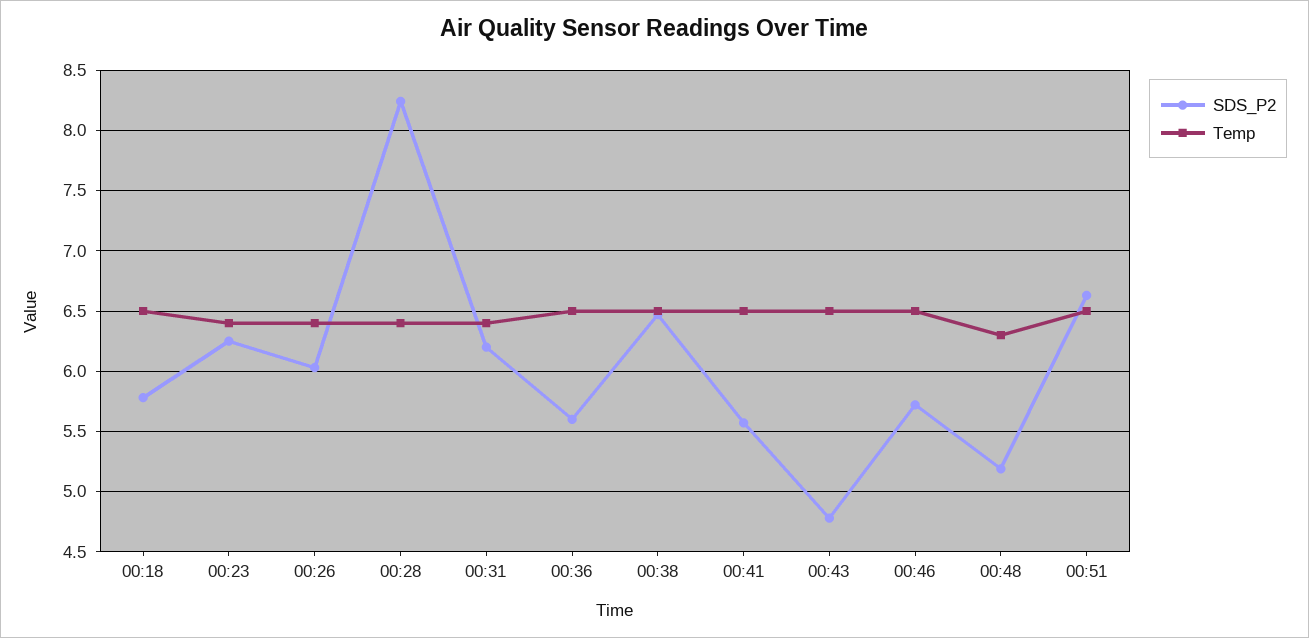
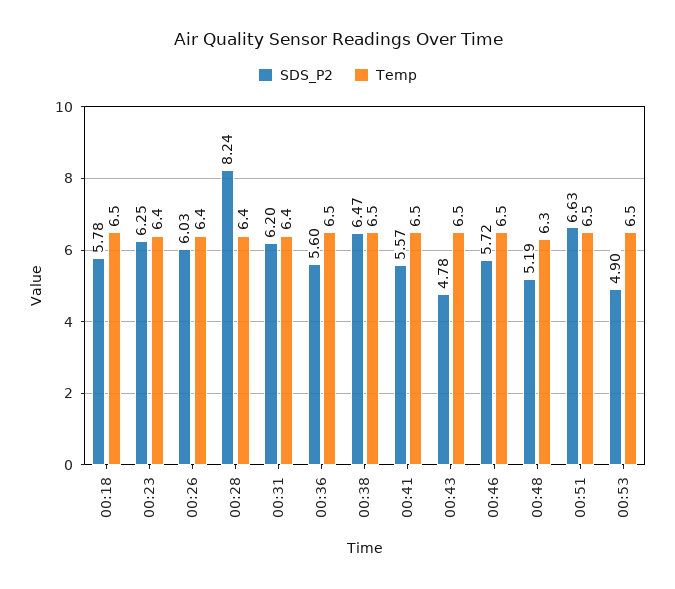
SDS_P2, 00:53: none -> 4.9
Temp, 00:53: none -> 6.5

